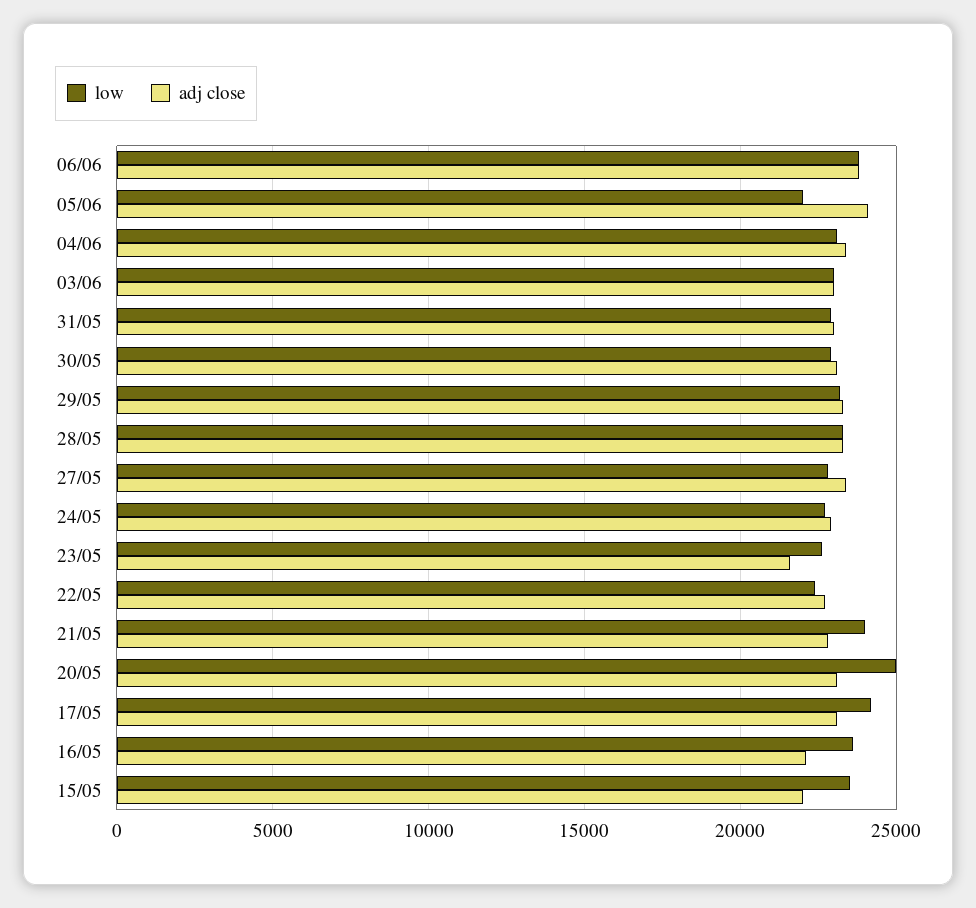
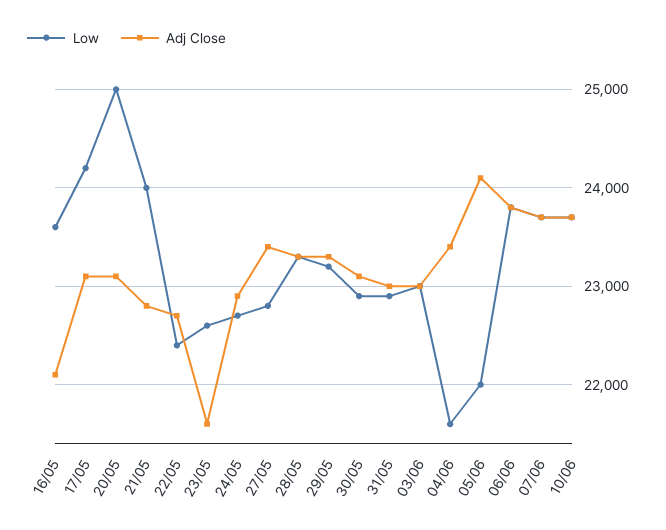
low, 04/06: 23000 -> 21600
low, 15/05: 23500 -> none
adj close, 15/05: 22000 -> none
low, 07/06: none -> 23700
adj close, 07/06: none -> 23700
low, 10/06: none -> 23700
adj close, 10/06: none -> 23700

